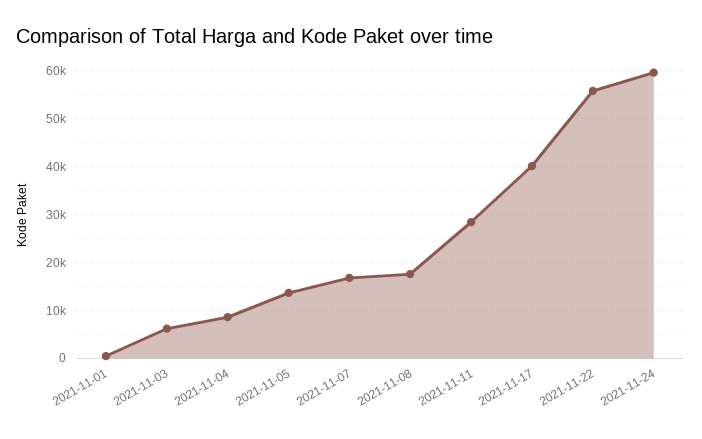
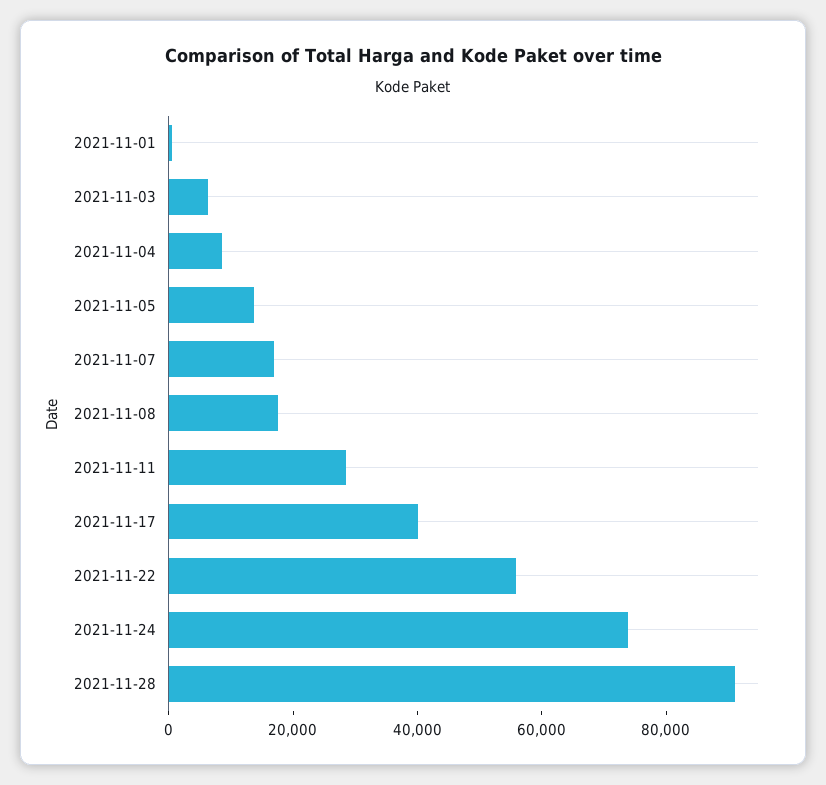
2021-11-24: 60000 -> 75000
2021-11-28: none -> 90000

